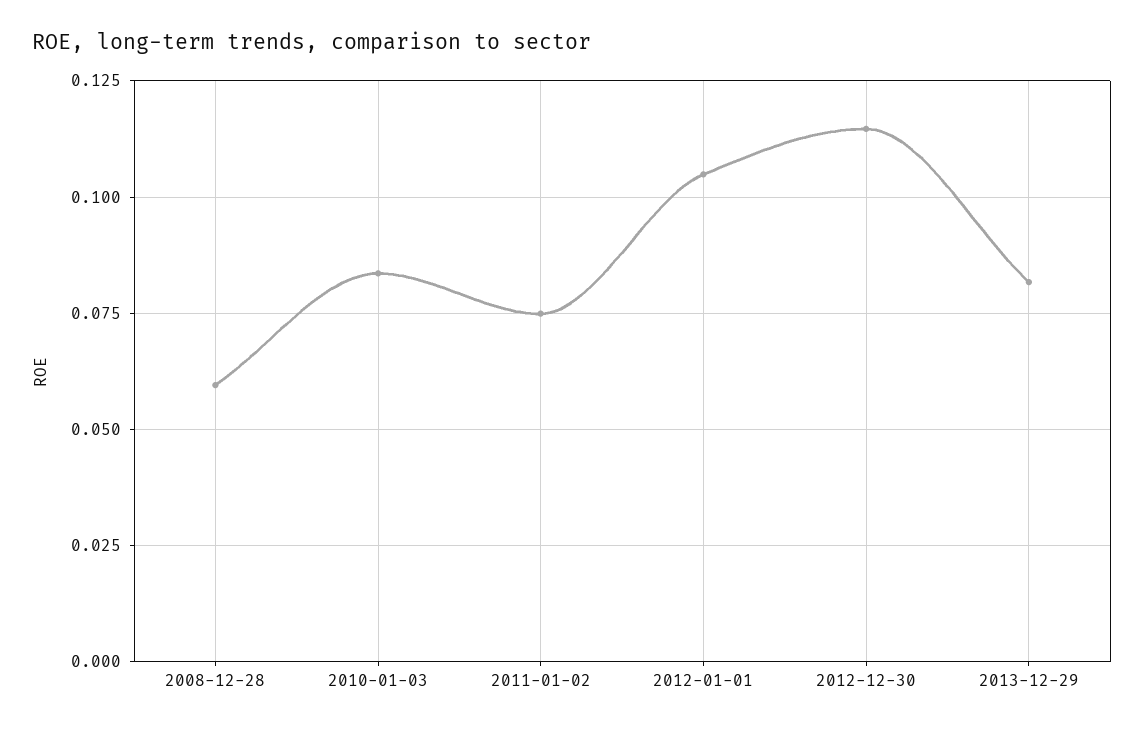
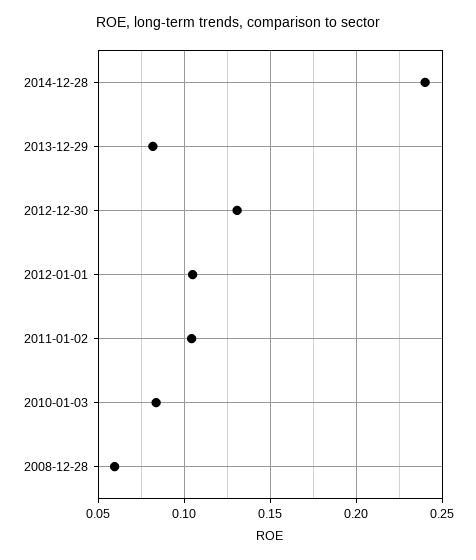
2011-01-02: 0.075 -> 0.105
2012-12-30: 0.115 -> 0.13
2014-12-28: none -> 0.24

